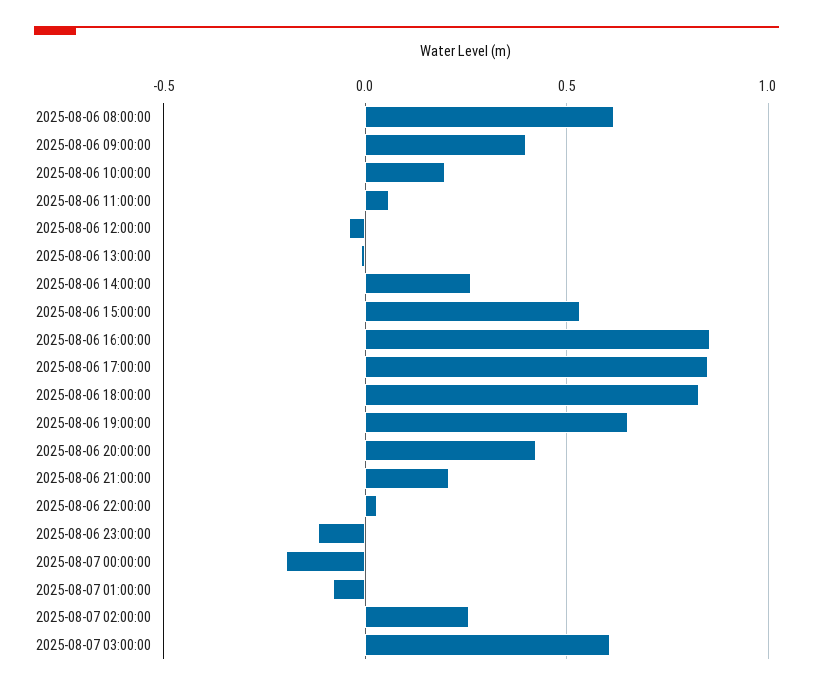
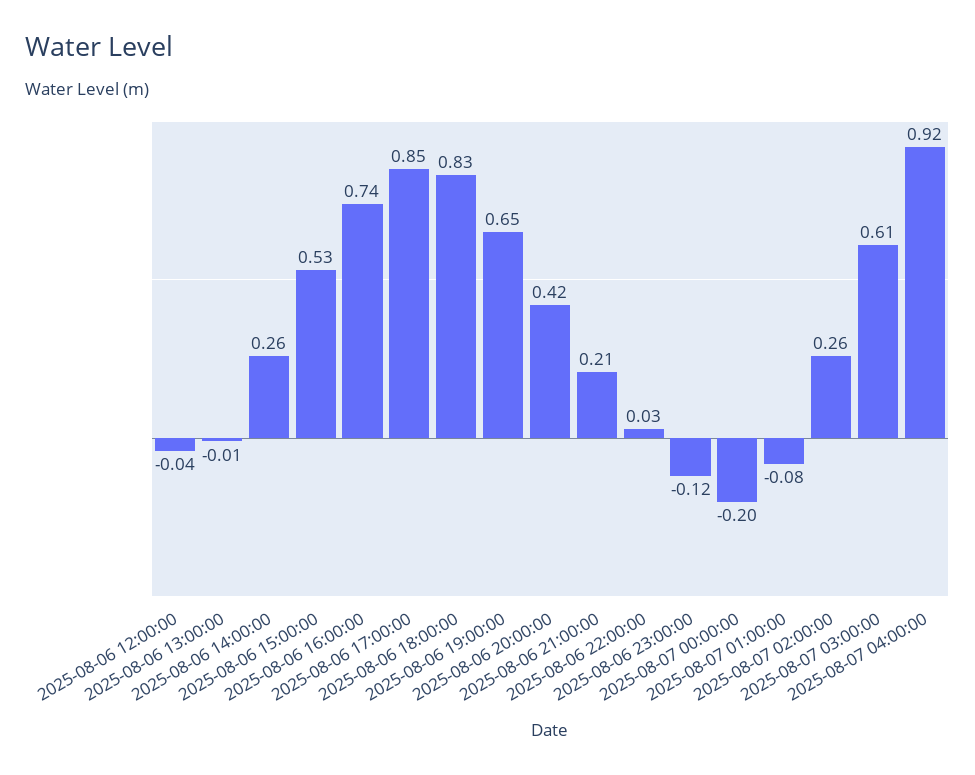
2025-08-06 08:00:00: 0.6 -> none
2025-08-06 09:00:00: 0.4 -> none
2025-08-06 10:00:00: 0.2 -> none
2025-08-06 11:00:00: 0.05 -> none
2025-08-06 16:00:00: 0.85 -> 0.74
2025-08-07 04:00:00: none -> 0.92

